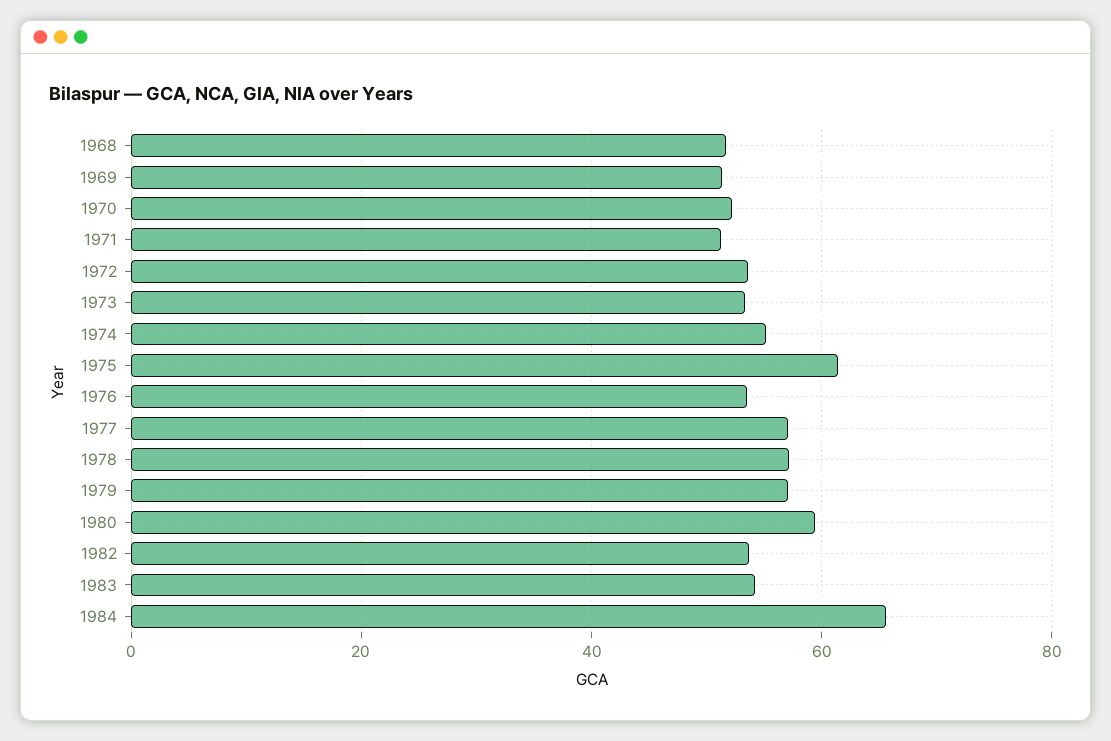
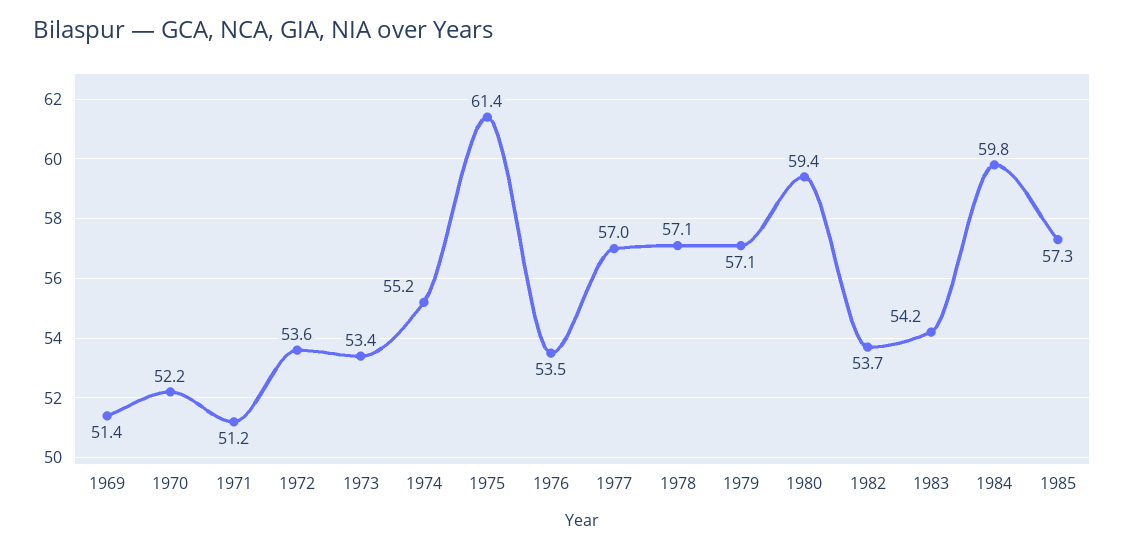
1968: 52 -> none
1984: 66 -> 59.8
1985: none -> 57.3

